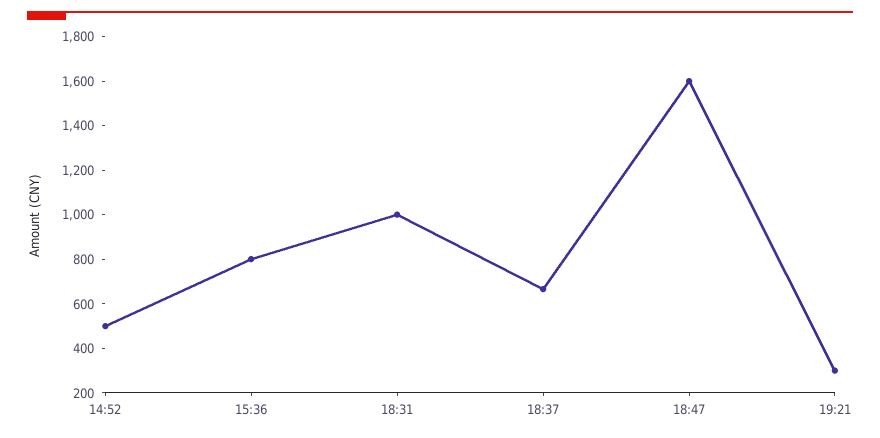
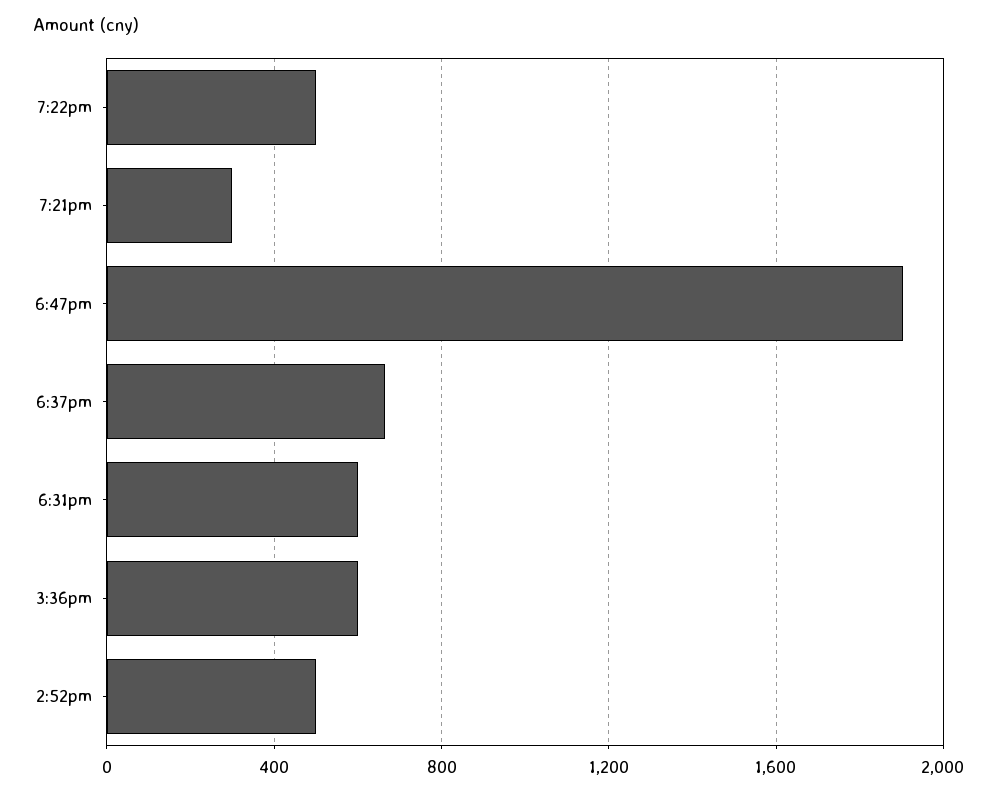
15:36: 800 -> 600
18:31: 1000 -> 600
18:47: 1600 -> 1900
7:22pm: none -> 500

